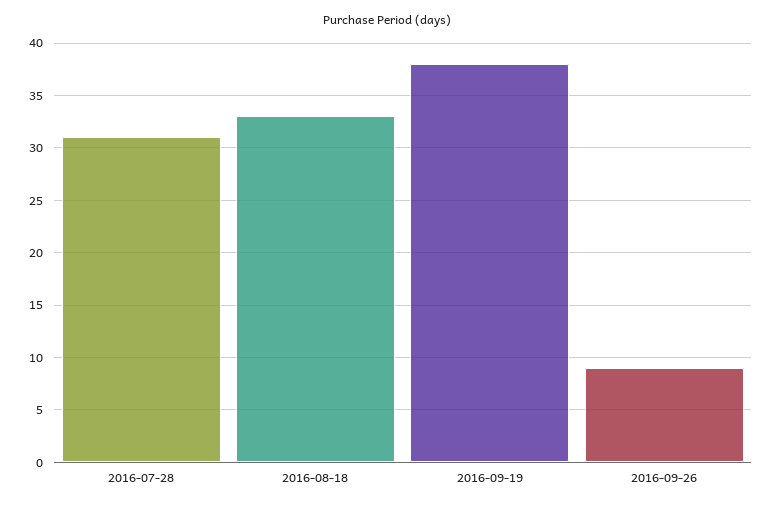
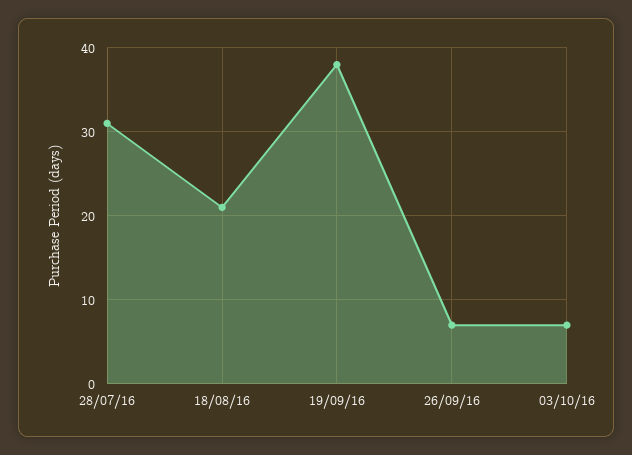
2016-08-18: 33 -> 21
2016-09-26: 9 -> 7
03/10/16: none -> 7

